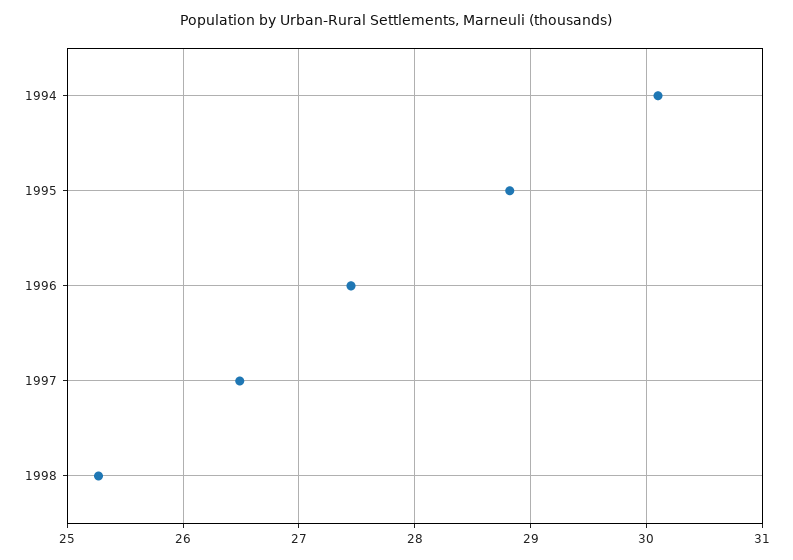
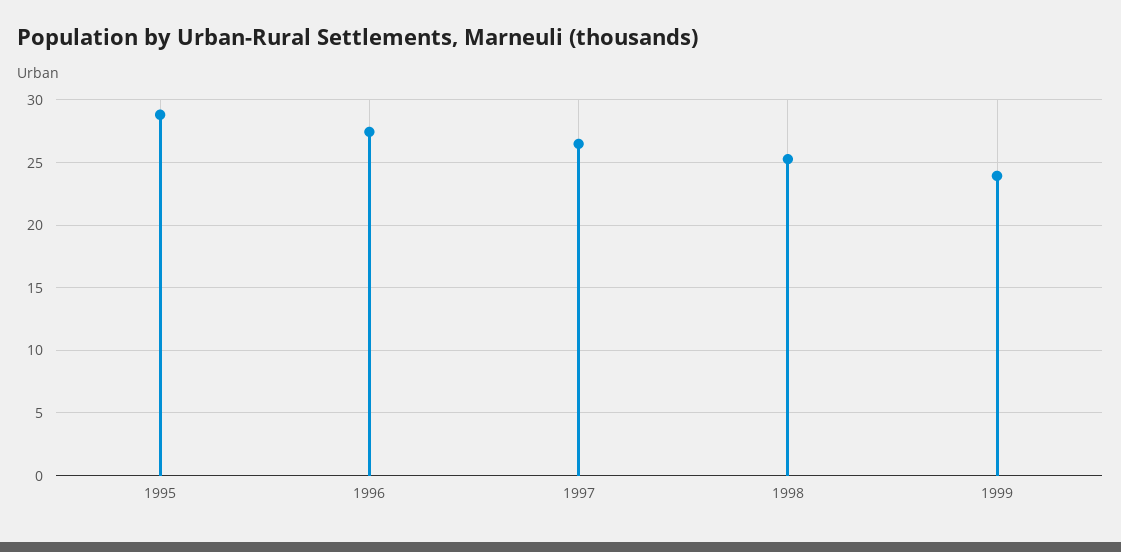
1994: 30.1 -> none
1999: none -> 24

